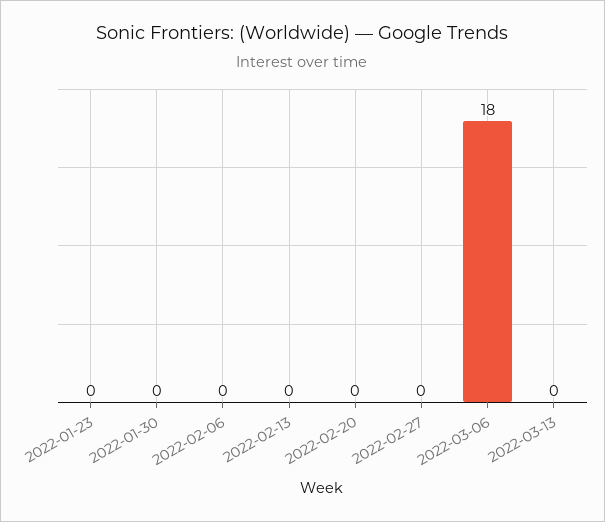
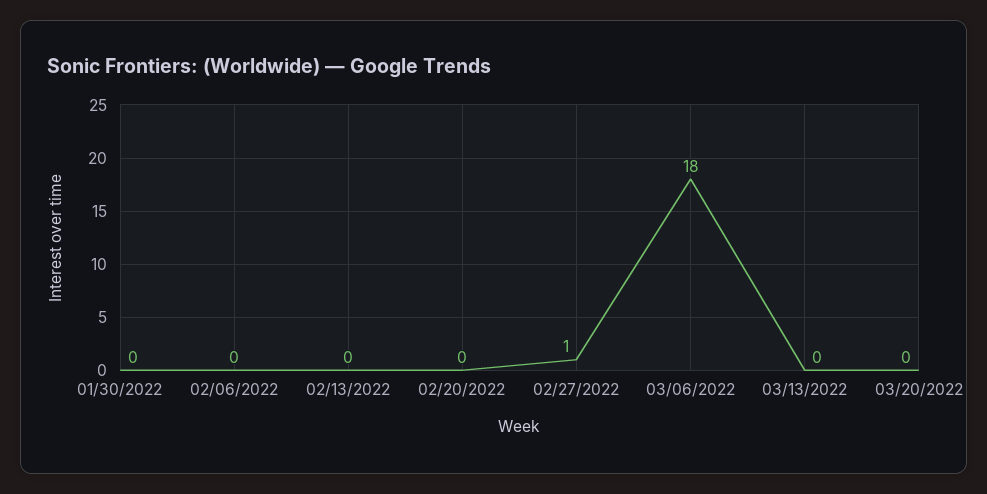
2022-01-23: 0 -> none
2022-02-27: 0 -> 1
03/20/2022: none -> 0

